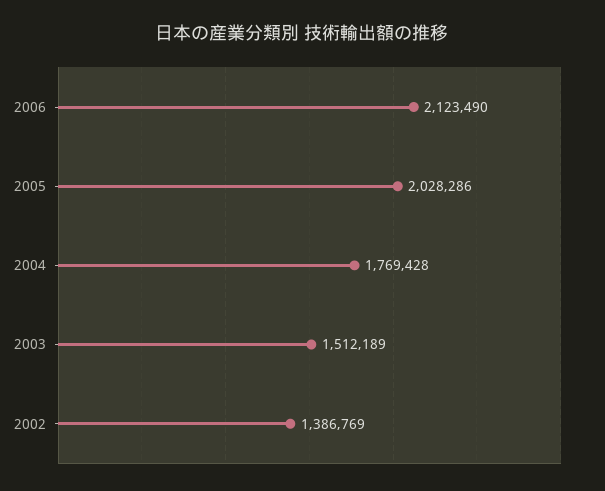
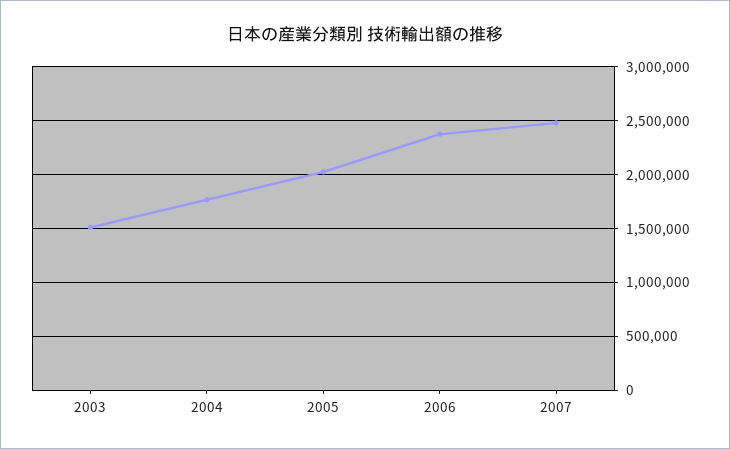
2006: 2123490 -> 2400000
2002: 1386769 -> none
2007: none -> 2500000

